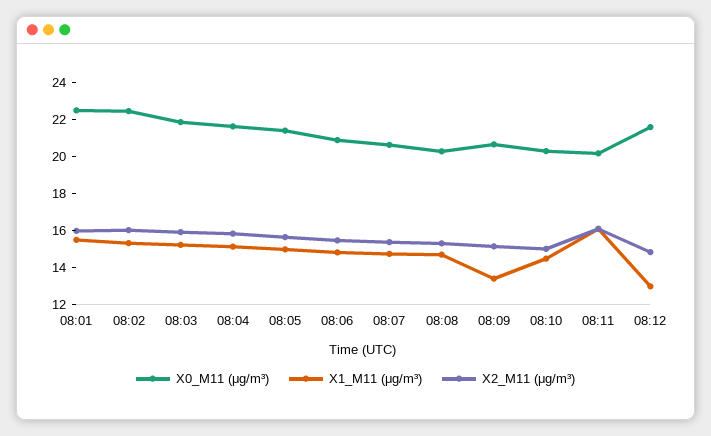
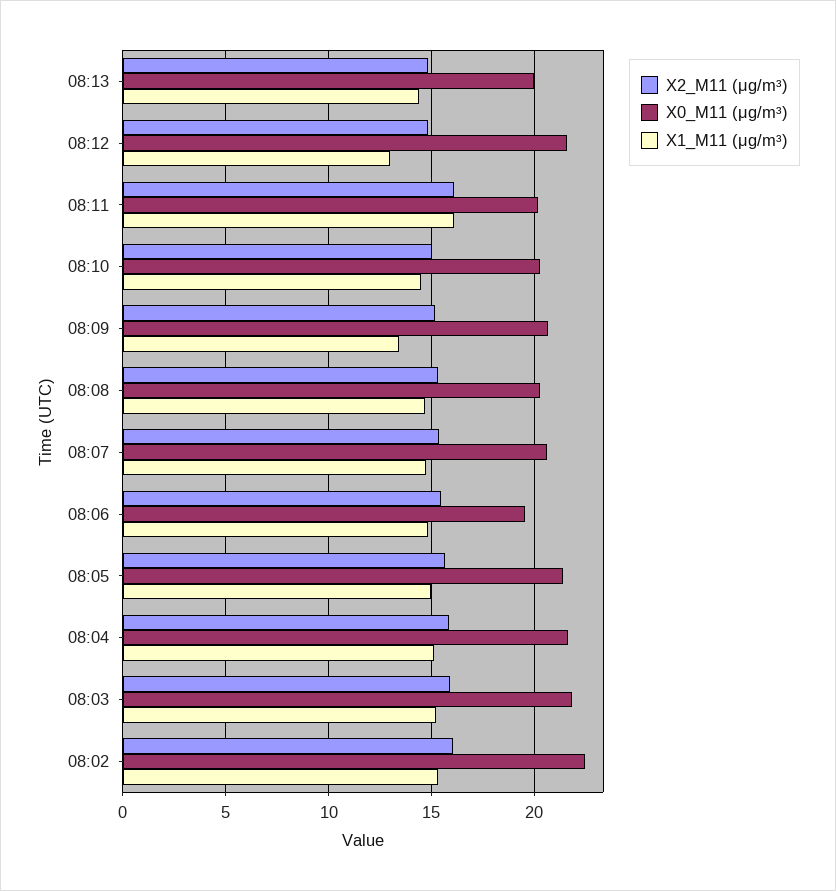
X0_M11 (μg/m³), 08:01: 22.5 -> none
X1_M11 (μg/m³), 08:01: 15.5 -> none
X2_M11 (μg/m³), 08:01: 16 -> none
X0_M11 (μg/m³), 08:06: 21 -> 19.5
X2_M11 (μg/m³), 08:13: none -> 15
X0_M11 (μg/m³), 08:13: none -> 20
X1_M11 (μg/m³), 08:13: none -> 14.5

